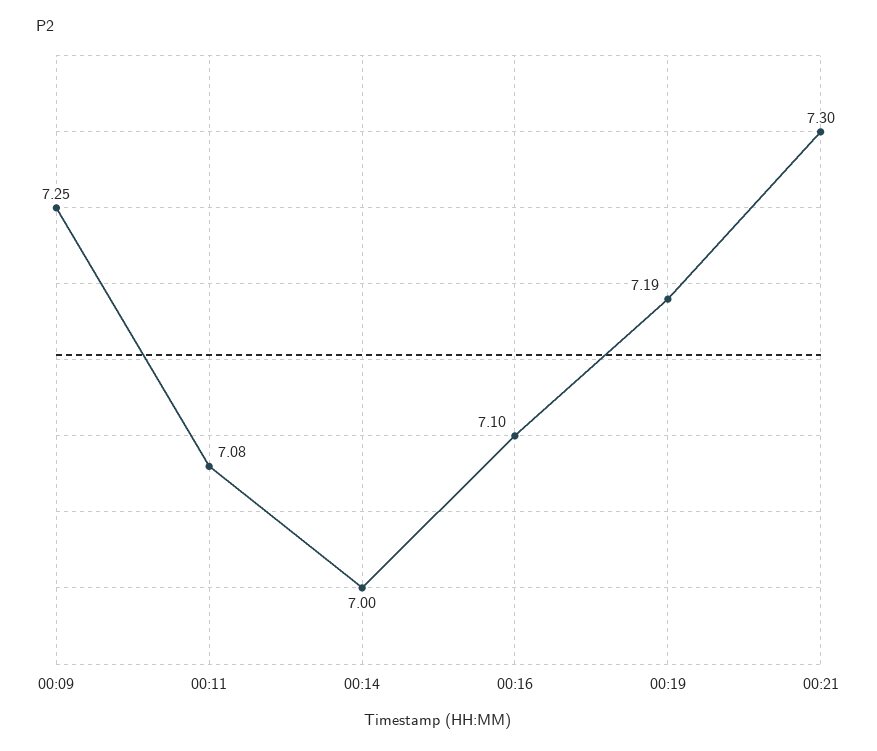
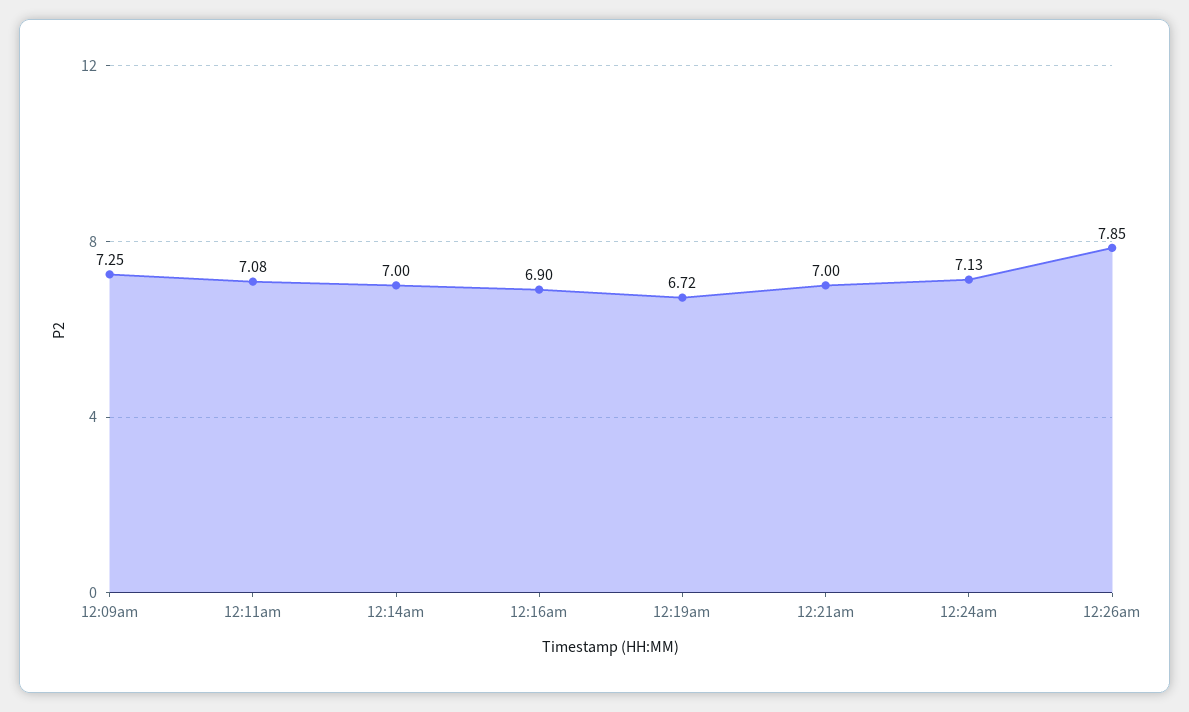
00:16: 7.1 -> 6.9
00:19: 7.19 -> 6.72
00:21: 7.3 -> 7
12:24am: none -> 7.13
12:26am: none -> 7.85

